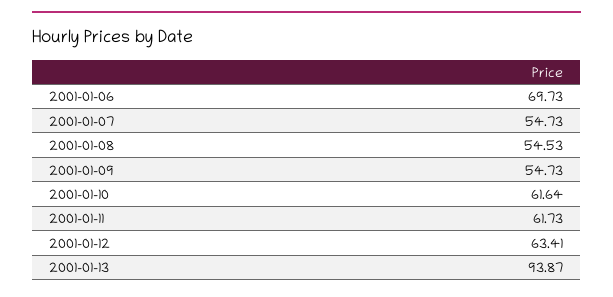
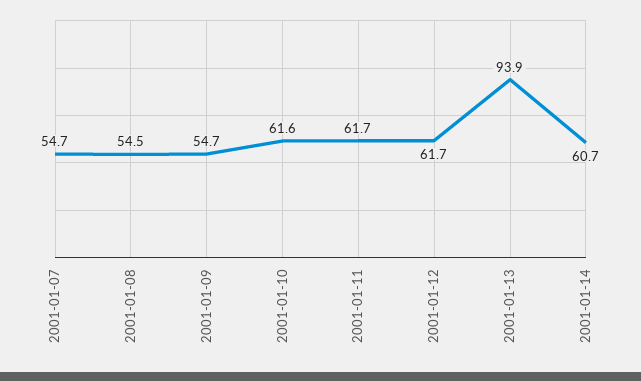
2001-01-06: 69.73 -> none
2001-01-12: 63.41 -> 61.7
2001-01-14: none -> 60.7

